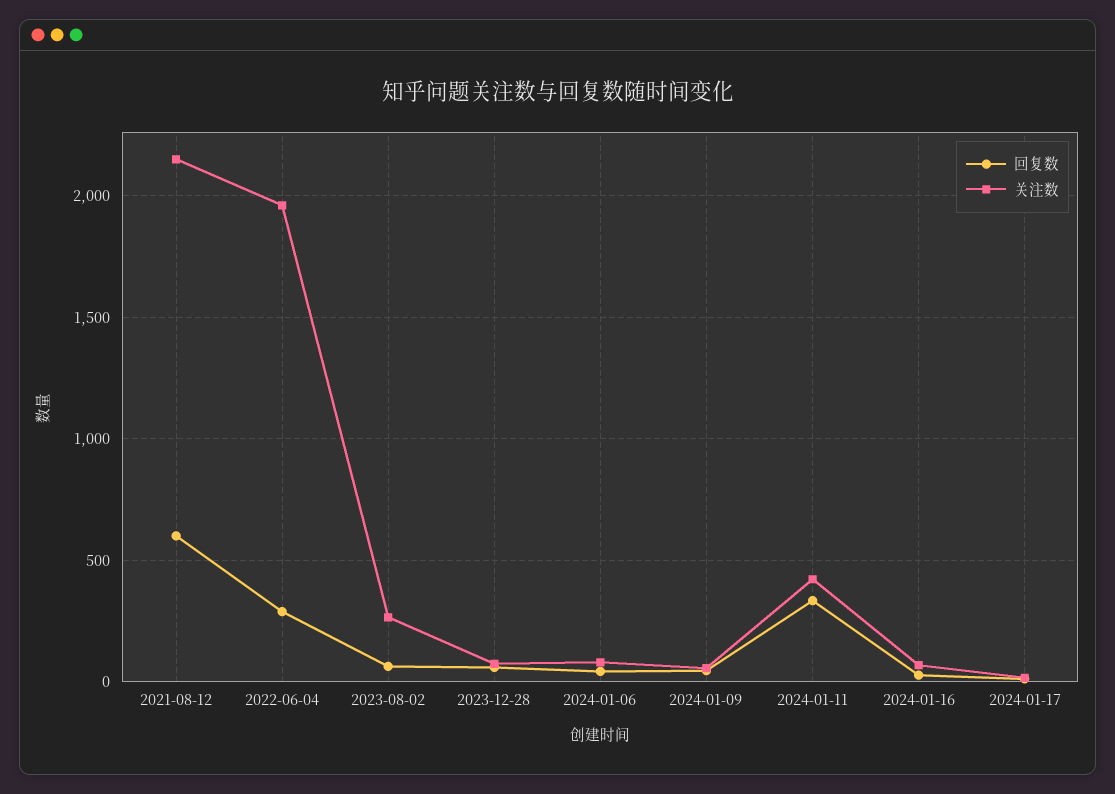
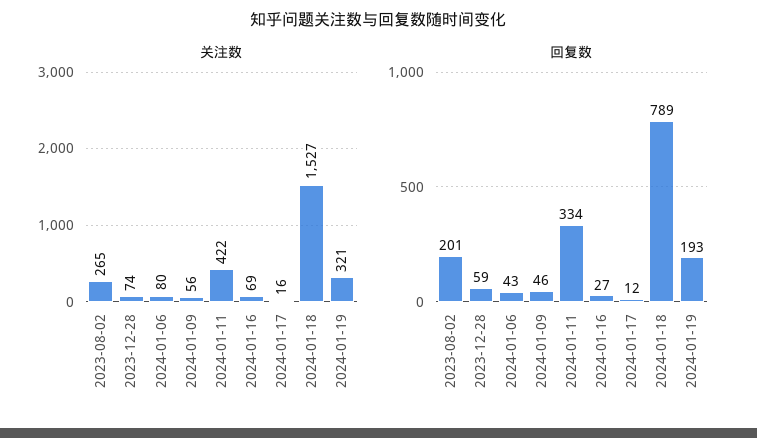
回复数, 2021-08-12: 600 -> none
关注数, 2021-08-12: 2150 -> none
回复数, 2022-06-04: 300 -> none
关注数, 2022-06-04: 1950 -> none
回复数, 2023-08-02: 50 -> 201
关注数, 2024-01-18: none -> 1527
关注数, 2024-01-19: none -> 321
回复数, 2024-01-18: none -> 789
回复数, 2024-01-19: none -> 193

